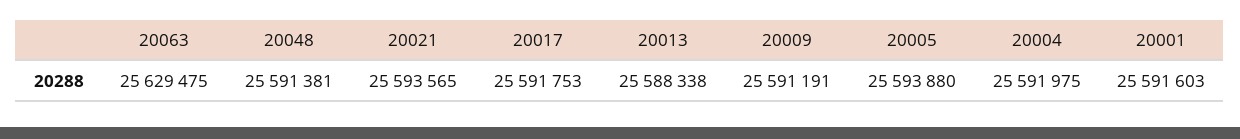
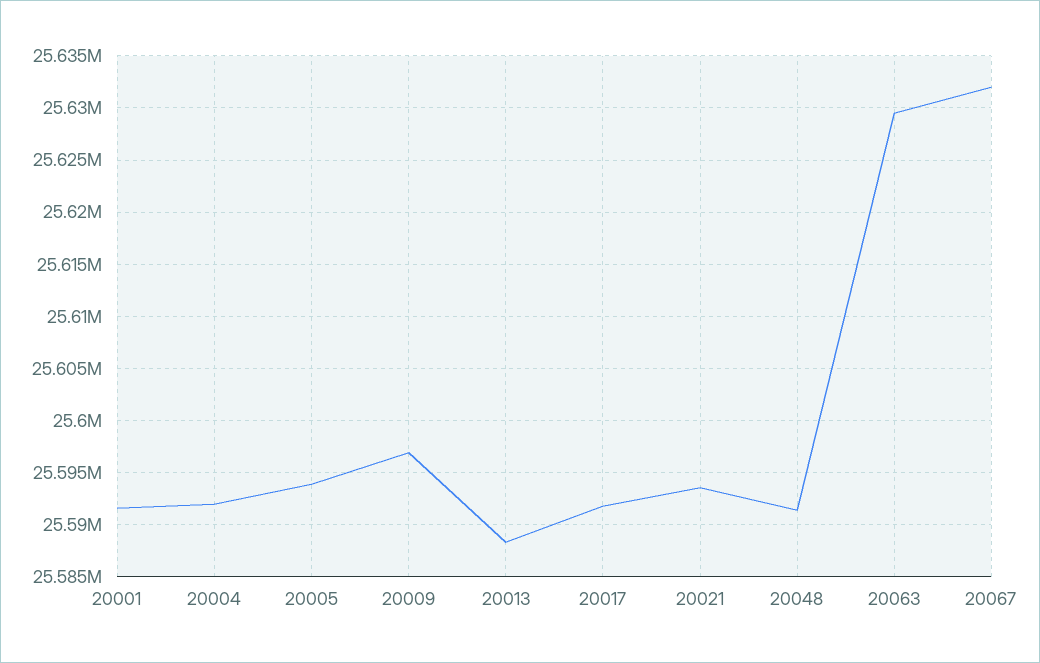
20009: 25591191 -> 25597000
20067: none -> 25632000

